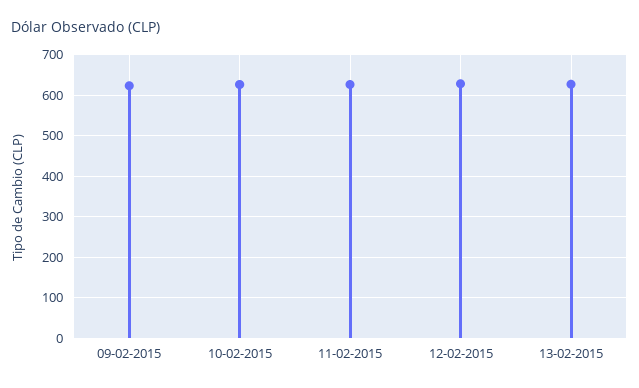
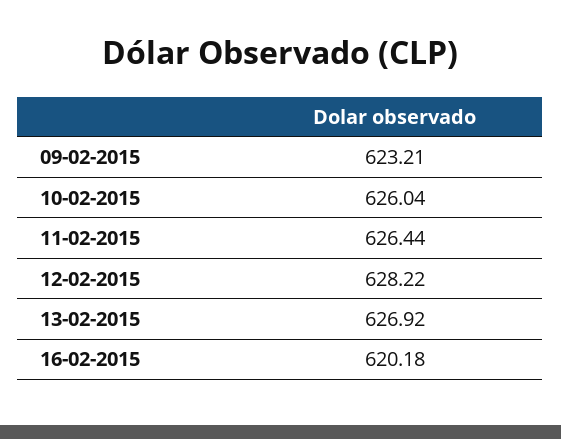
16-02-2015: none -> 620.18

